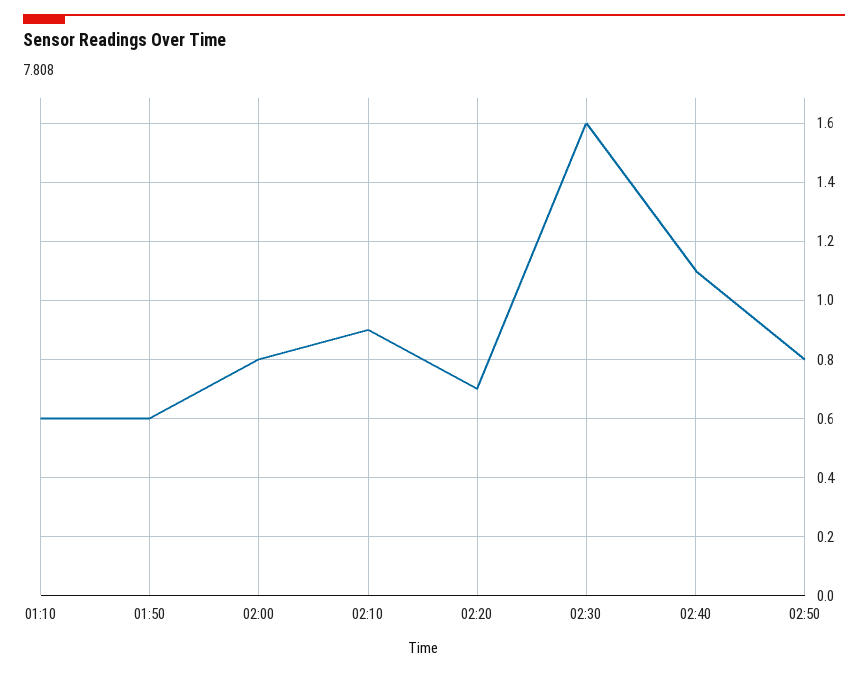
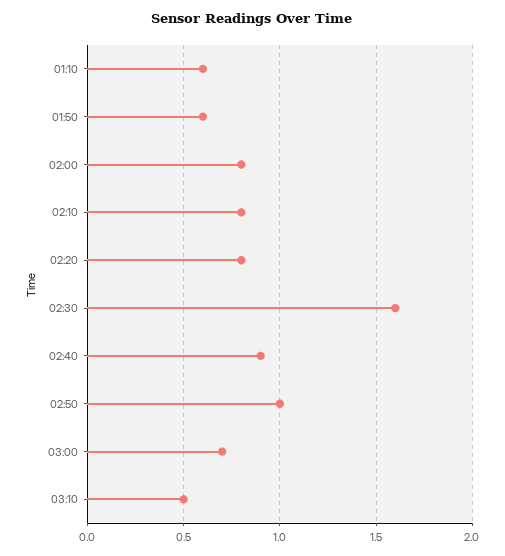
02:10: 0.9 -> 0.8
02:20: 0.7 -> 0.8
02:40: 1.1 -> 0.9
02:50: 0.8 -> 1
03:00: none -> 0.7
03:10: none -> 0.5

